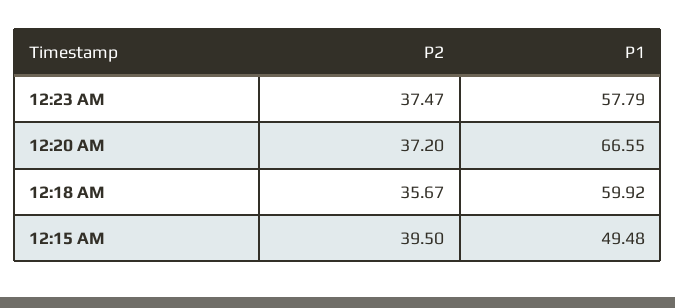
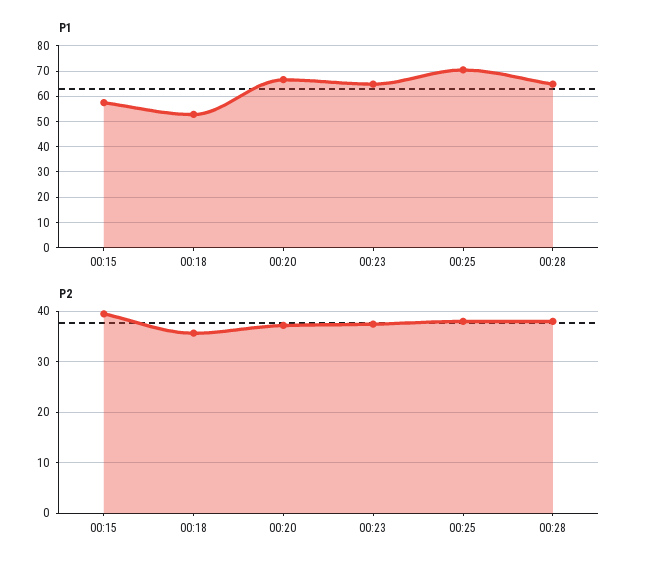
P1, 12:23 AM: 57.79 -> 65
P1, 12:18 AM: 59.92 -> 52.5
P1, 12:15 AM: 49.48 -> 57.5
P1, 00:25: none -> 70
P1, 00:28: none -> 65
P2, 00:25: none -> 38
P2, 00:28: none -> 38

